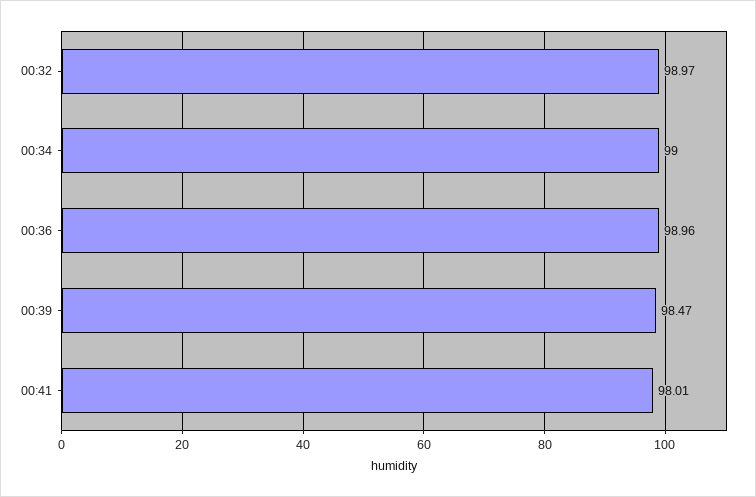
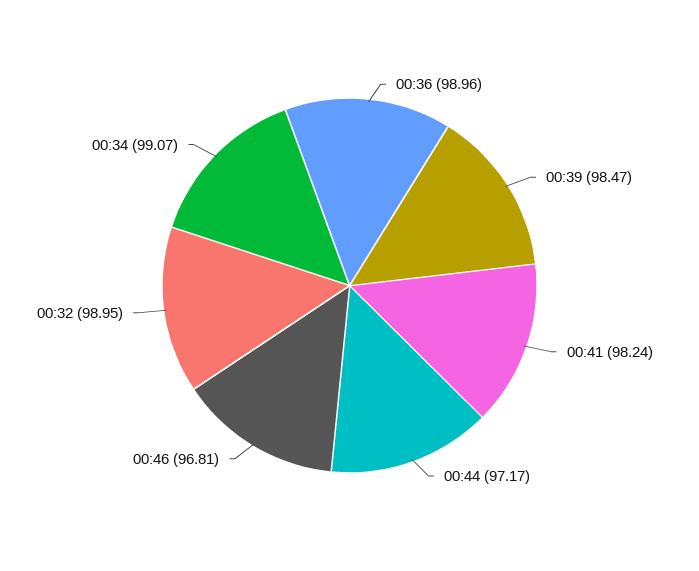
00:32: 98.97 -> 98.95
00:34: 99 -> 99.07
00:41: 98.01 -> 98.24
00:44: none -> 97.17
00:46: none -> 96.81

